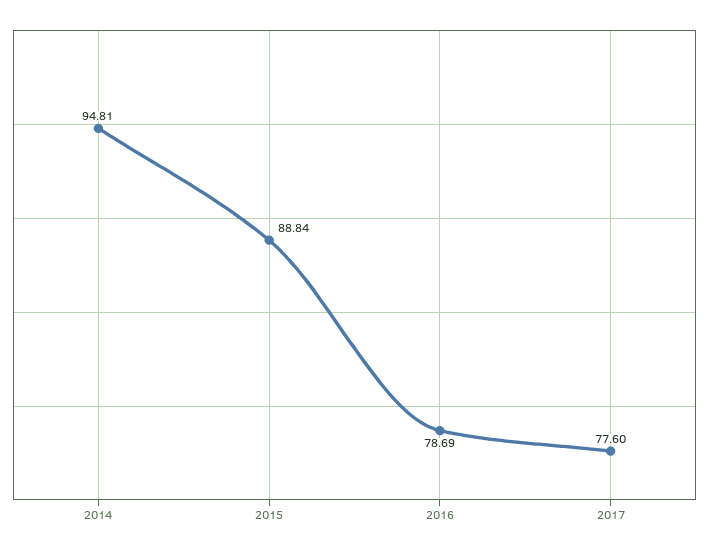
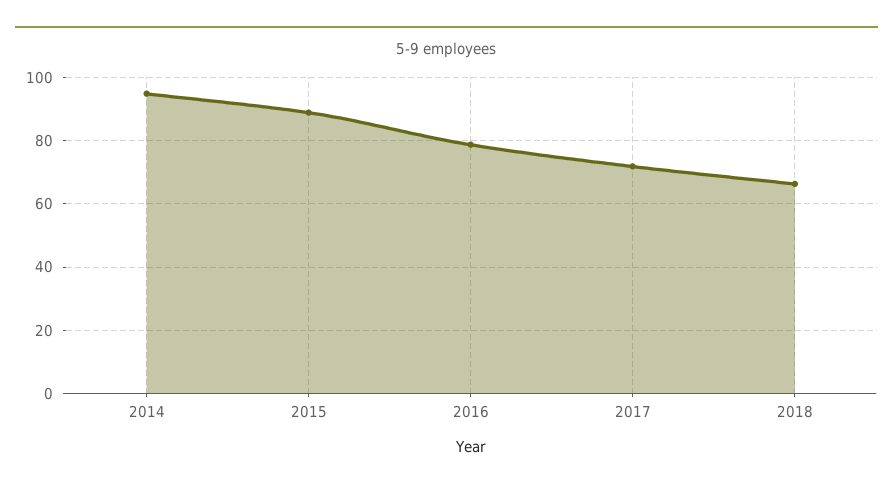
2017: 77.6 -> 72
2018: none -> 66

